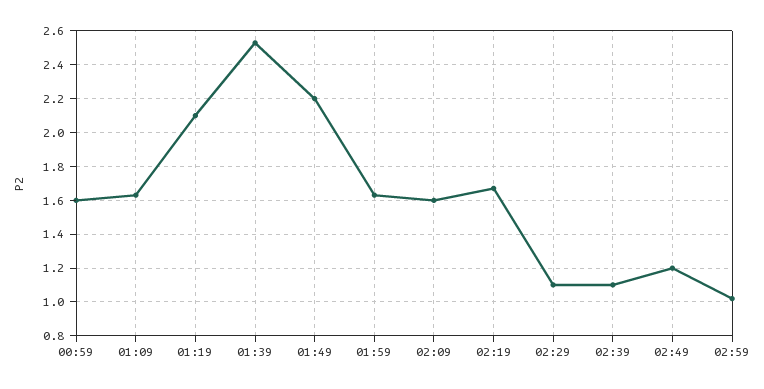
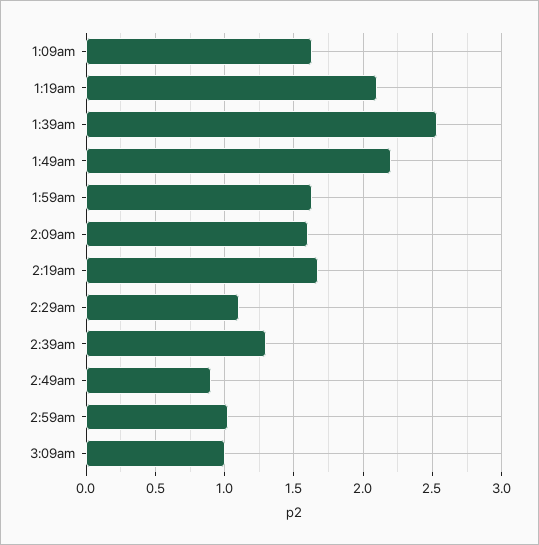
00:59: 1.6 -> none
02:39: 1.1 -> 1.3
02:49: 1.2 -> 0.9
3:09am: none -> 1

